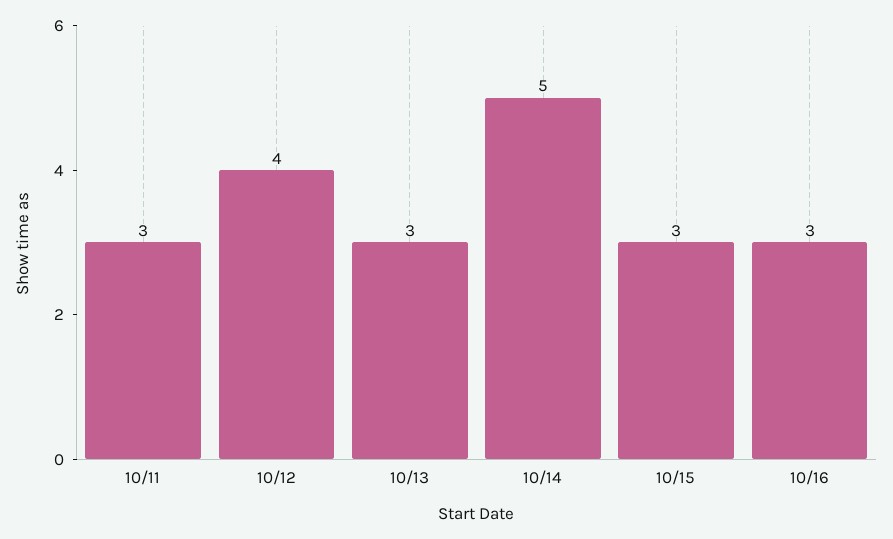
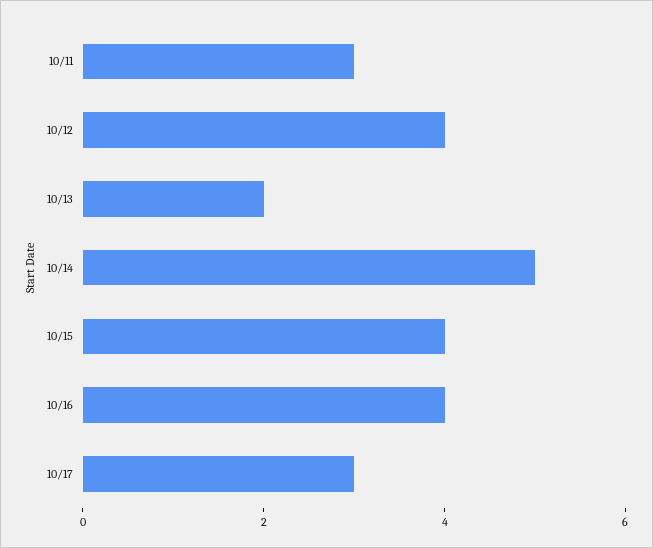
10/13: 3 -> 2
10/15: 3 -> 4
10/16: 3 -> 4
10/17: none -> 3

